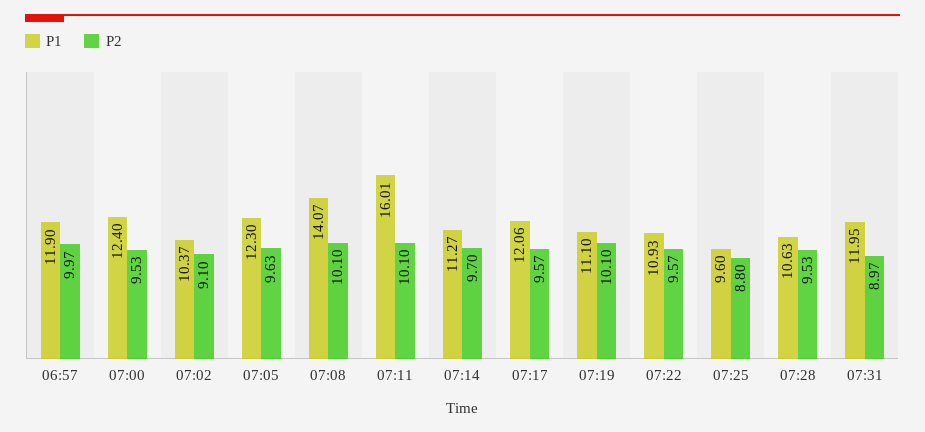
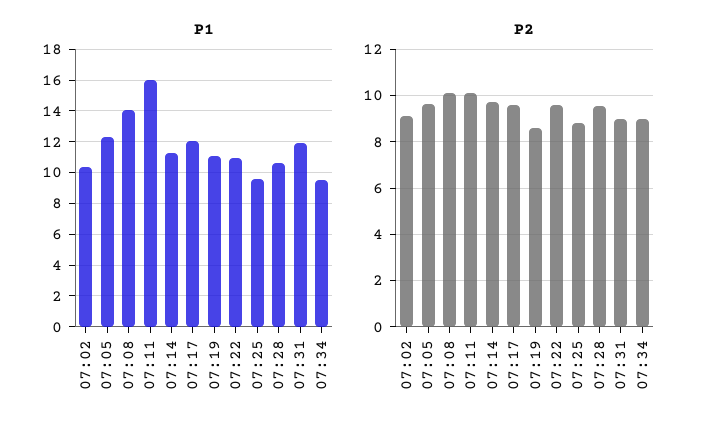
P1, 06:57: 11.9 -> none
P2, 06:57: 9.97 -> none
P1, 07:00: 12.4 -> none
P2, 07:00: 9.53 -> none
P2, 07:19: 10.1 -> 8.5
P1, 07:34: none -> 9.5
P2, 07:34: none -> 9

